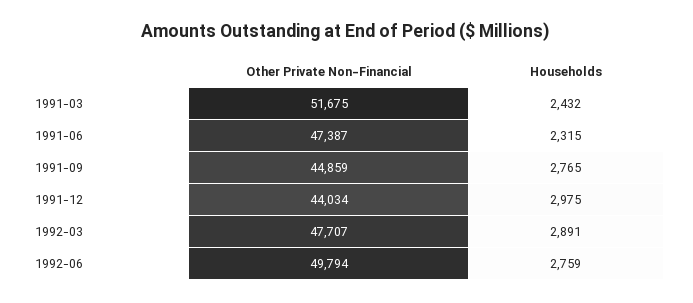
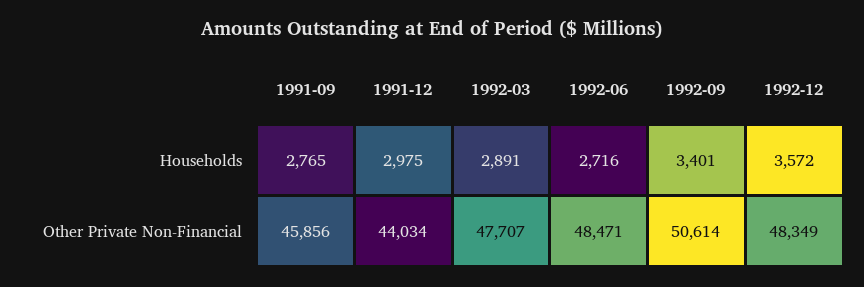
Other Private Non-Financial, 1991-03: 51675 -> none
Households, 1991-03: 2432 -> none
Other Private Non-Financial, 1991-06: 47387 -> none
Households, 1991-06: 2315 -> none
Other Private Non-Financial, 1991-09: 44859 -> 45856
Other Private Non-Financial, 1992-06: 49794 -> 48471
Households, 1992-06: 2759 -> 2716
Households, 1992-09: none -> 3401
Households, 1992-12: none -> 3572
Other Private Non-Financial, 1992-09: none -> 50614
Other Private Non-Financial, 1992-12: none -> 48349

